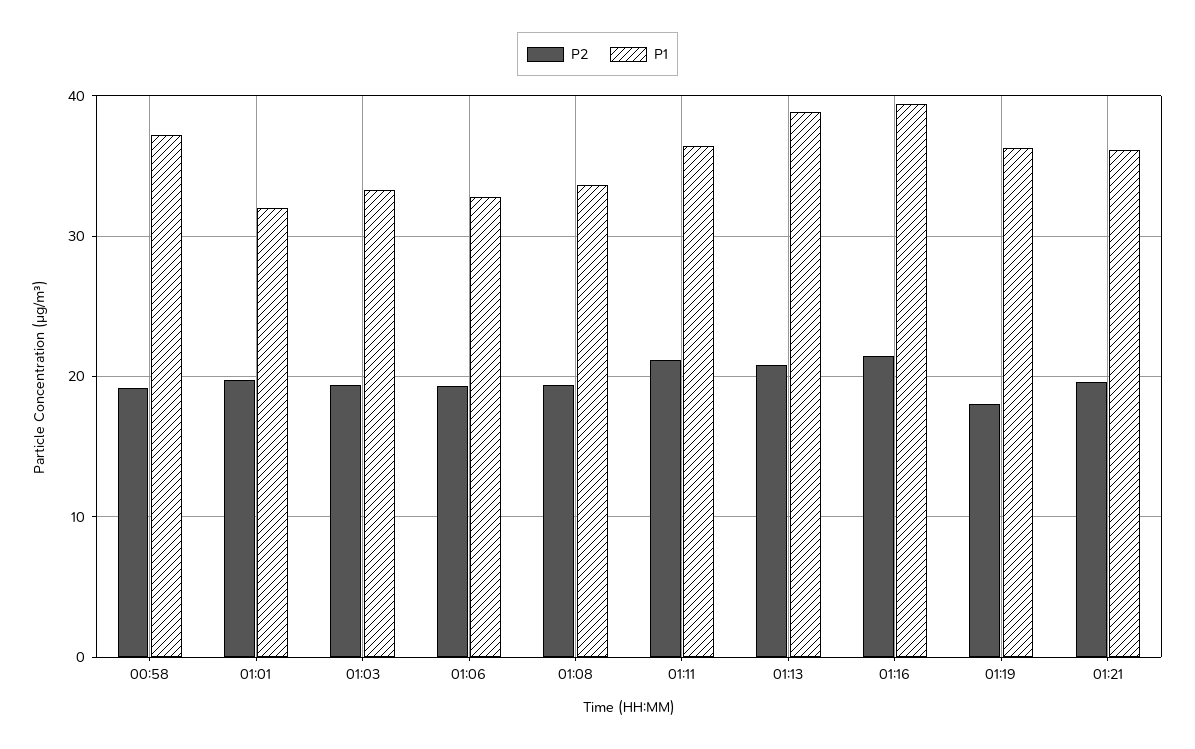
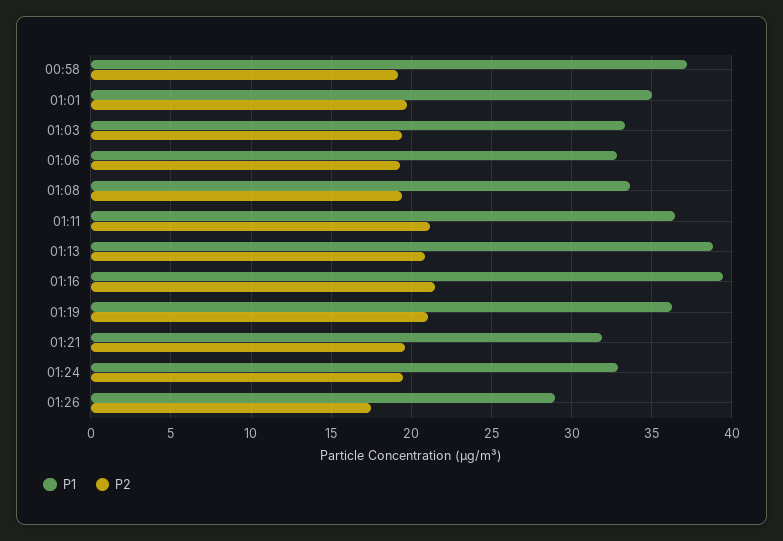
P1, 01:01: 32 -> 35
P2, 01:19: 18 -> 21
P1, 01:21: 36 -> 32
P1, 01:24: none -> 33
P2, 01:24: none -> 19.5
P1, 01:26: none -> 29
P2, 01:26: none -> 17.5

